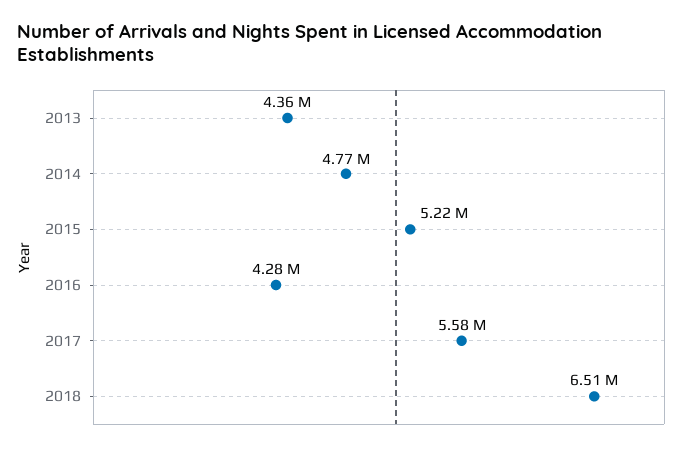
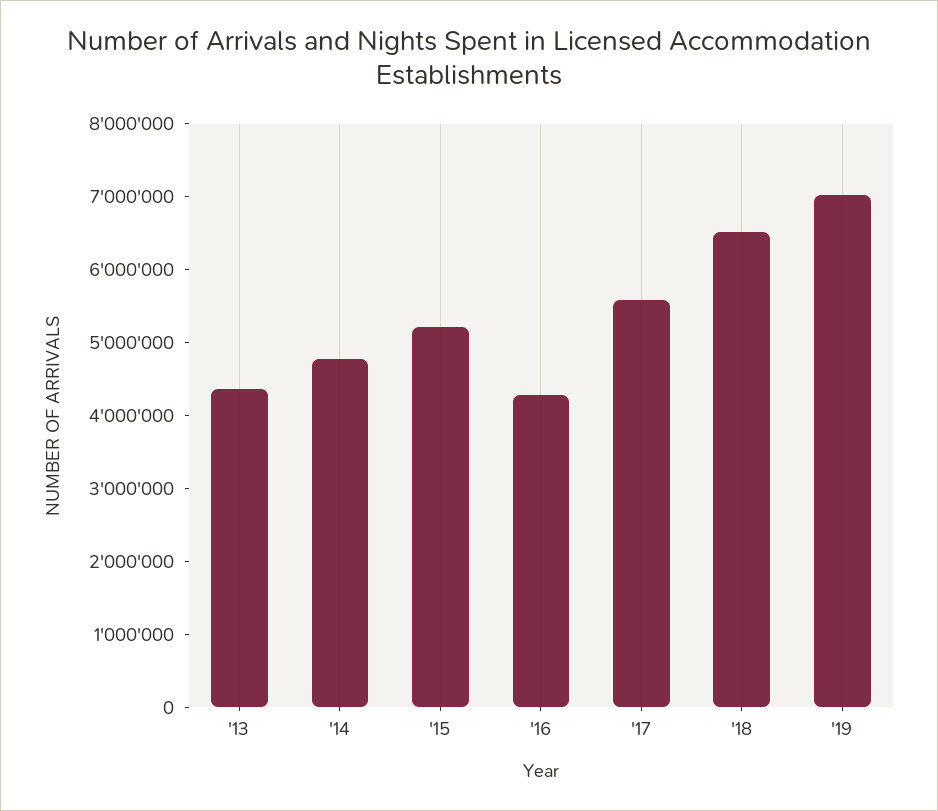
'19: none -> 7000000

